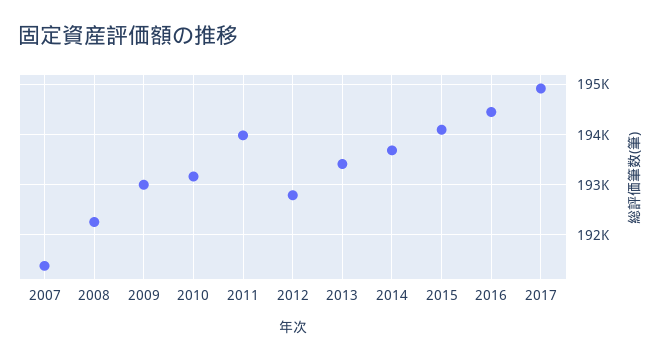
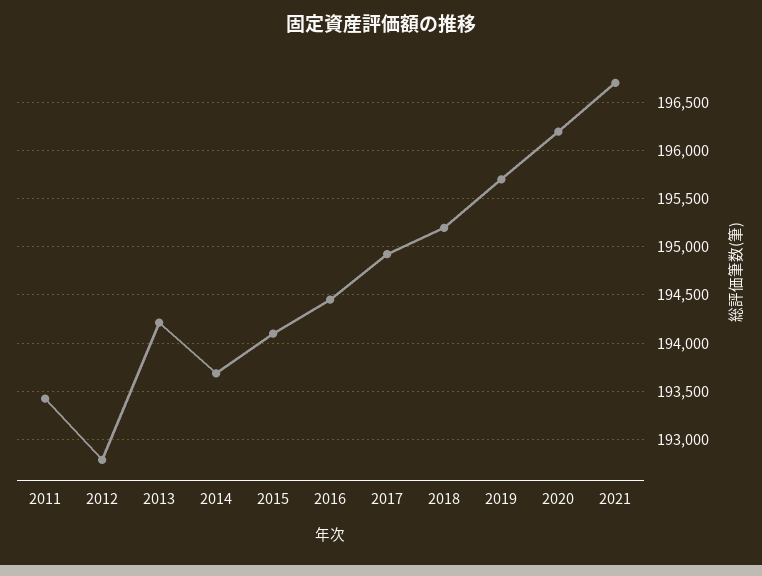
2007: 191400 -> none
2008: 192200 -> none
2009: 193000 -> none
2010: 193200 -> none
2011: 194000 -> 193400
2013: 193400 -> 194200
2018: none -> 195200
2019: none -> 195700
2020: none -> 196200
2021: none -> 196700

